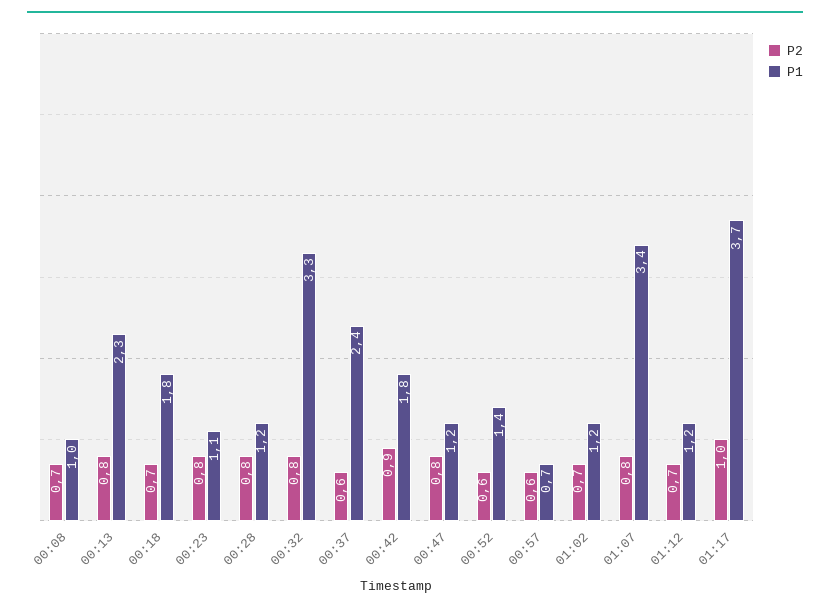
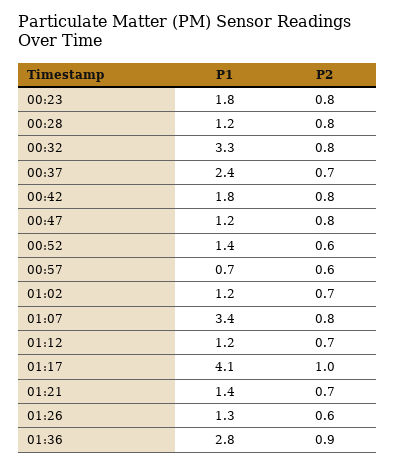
P2, 00:08: 0.7 -> none
P1, 00:08: 1 -> none
P2, 00:13: 0.8 -> none
P1, 00:13: 2.3 -> none
P2, 00:18: 0.7 -> none
P1, 00:18: 1.8 -> none
P1, 00:23: 1.1 -> 1.8
P2, 00:37: 0.6 -> 0.7
P2, 00:42: 0.9 -> 0.8
P1, 01:17: 3.7 -> 4.1
P1, 01:21: none -> 1.4
P2, 01:21: none -> 0.7
P1, 01:26: none -> 1.3
P2, 01:26: none -> 0.6
P1, 01:36: none -> 2.8
P2, 01:36: none -> 0.9

